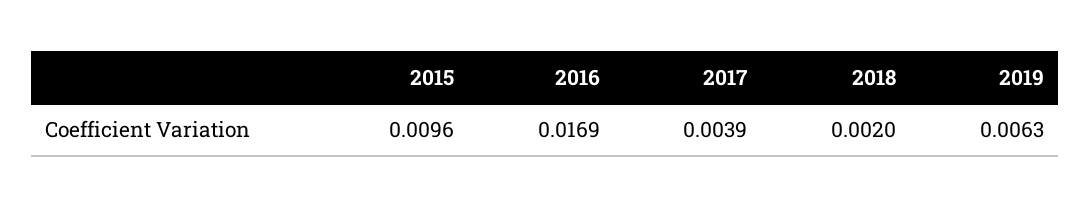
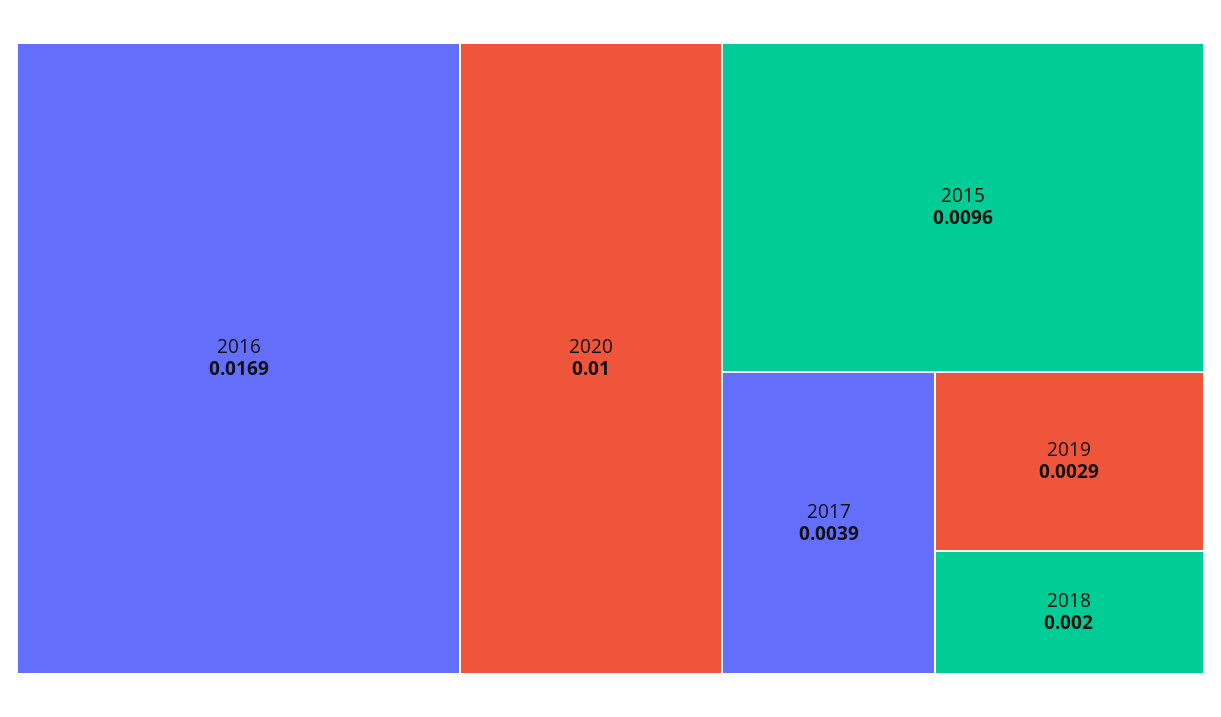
2019: 0.0063 -> 0.0029
2020: none -> 0.01

